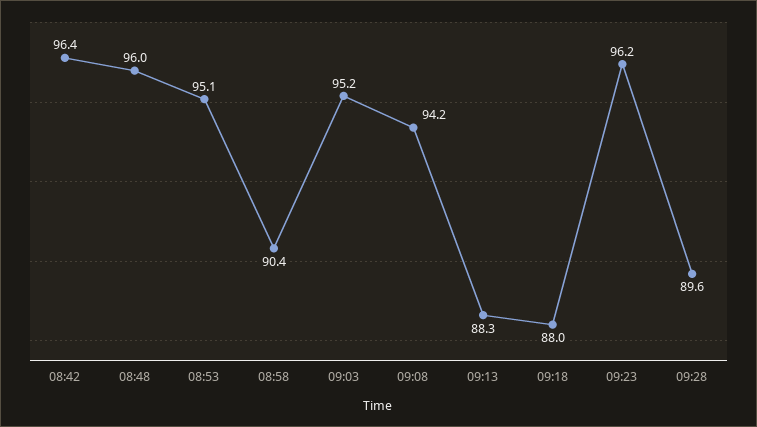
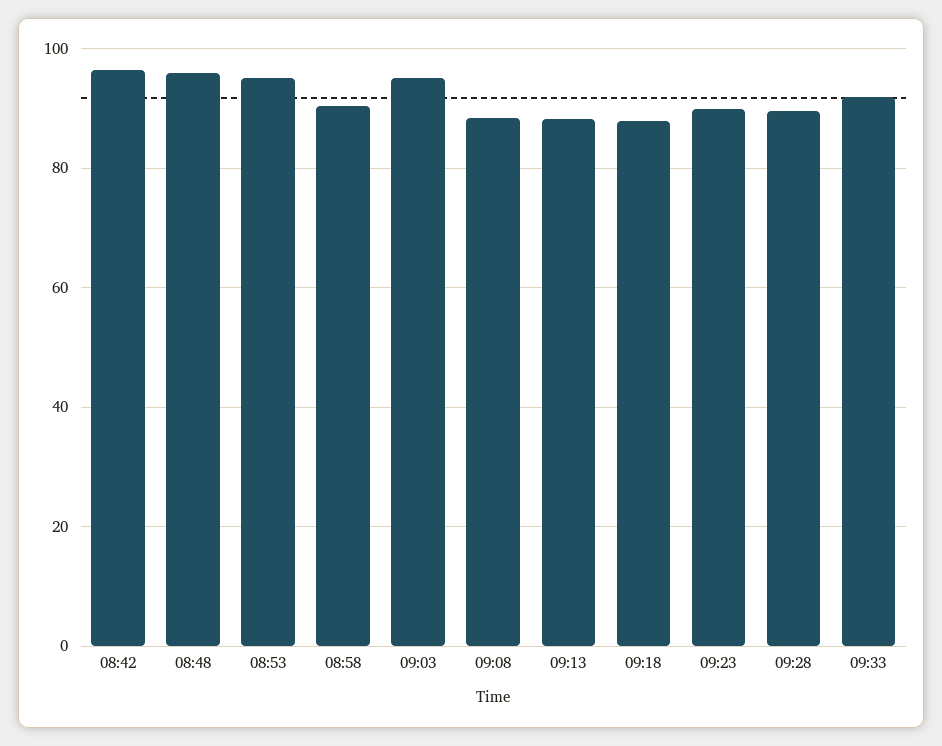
09:08: 94.2 -> 88
09:23: 96.2 -> 90
09:33: none -> 92

